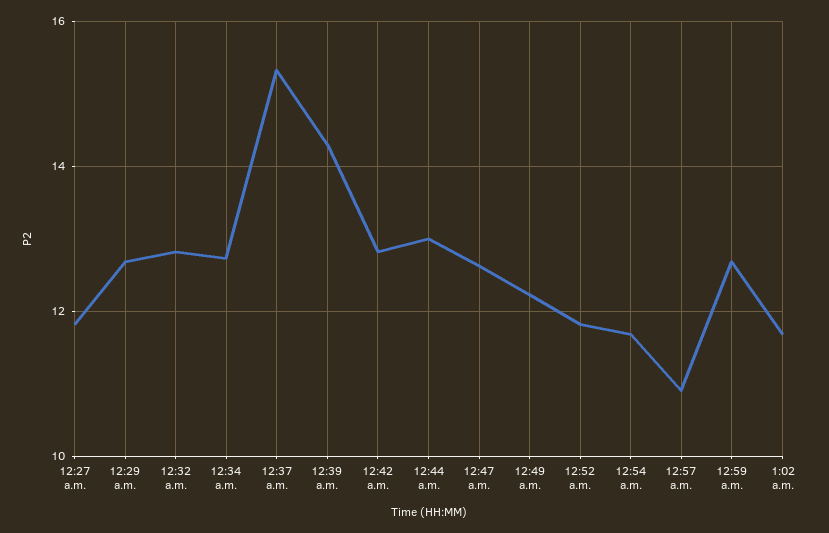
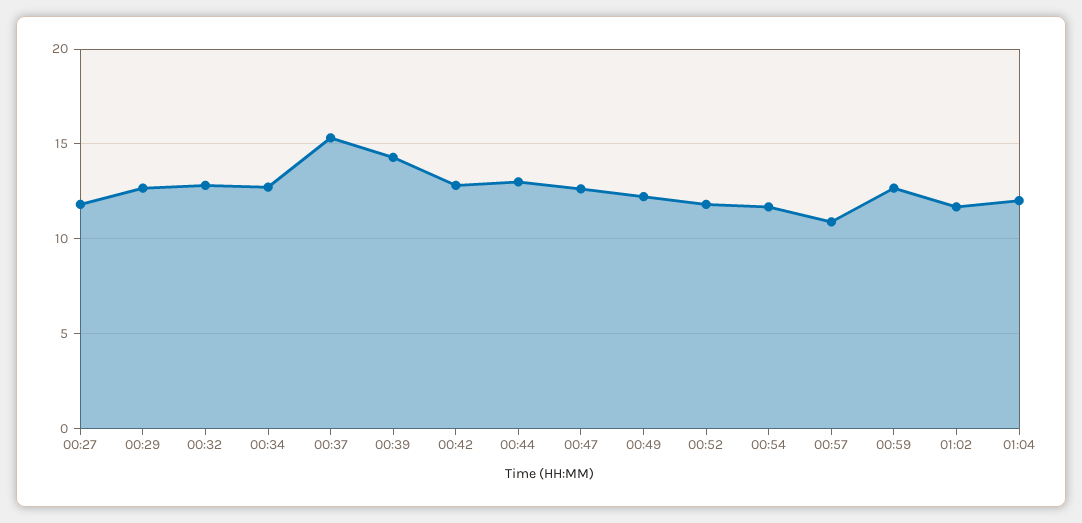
01:04: none -> 12

